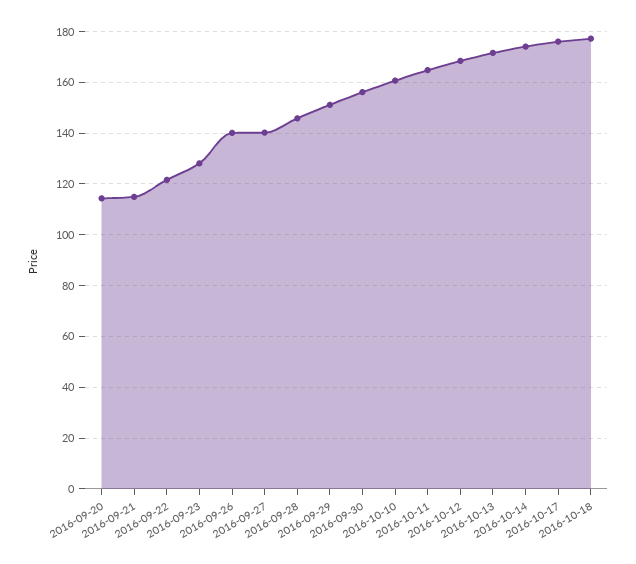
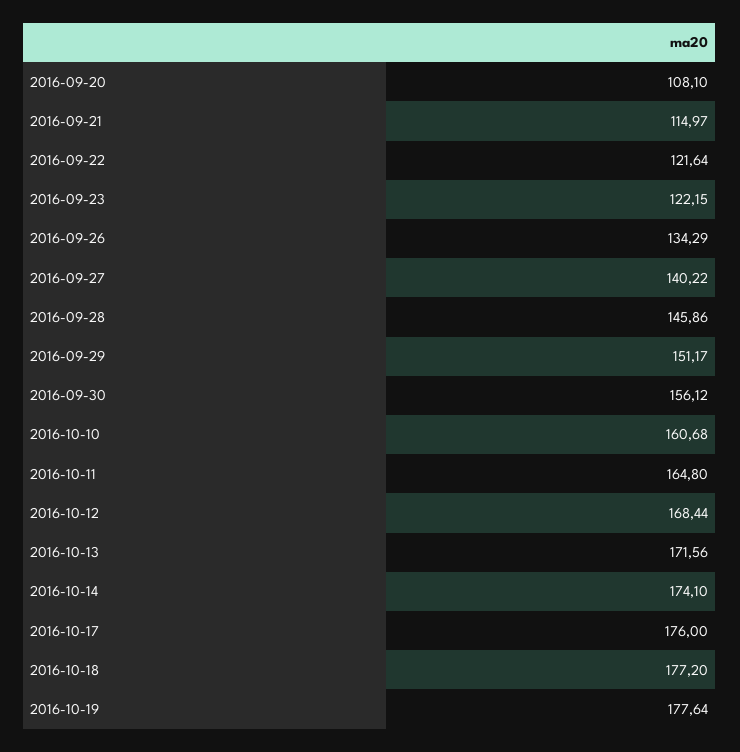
2016-09-20: 115 -> 108.1
2016-09-23: 127.5 -> 122.15
2016-09-26: 140 -> 134.29
2016-10-19: none -> 177.64

